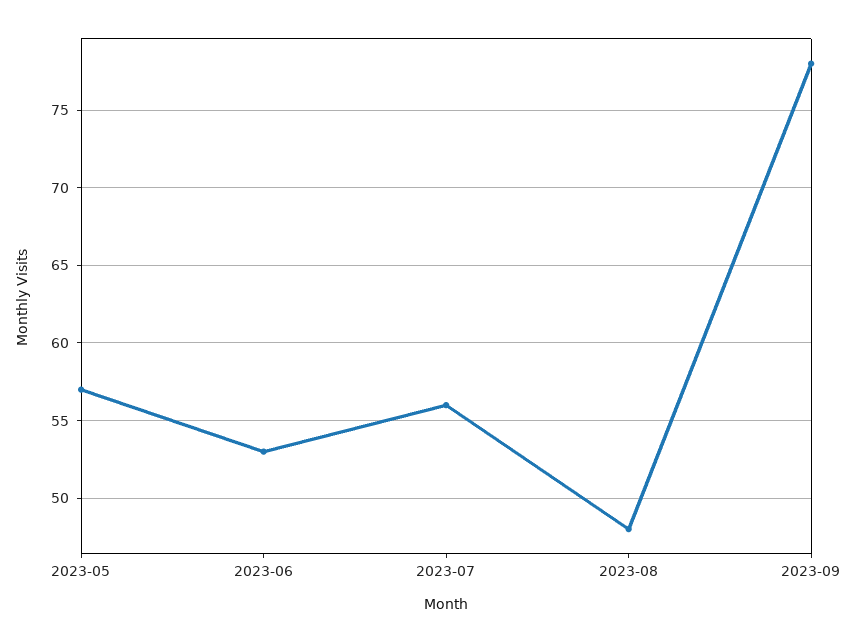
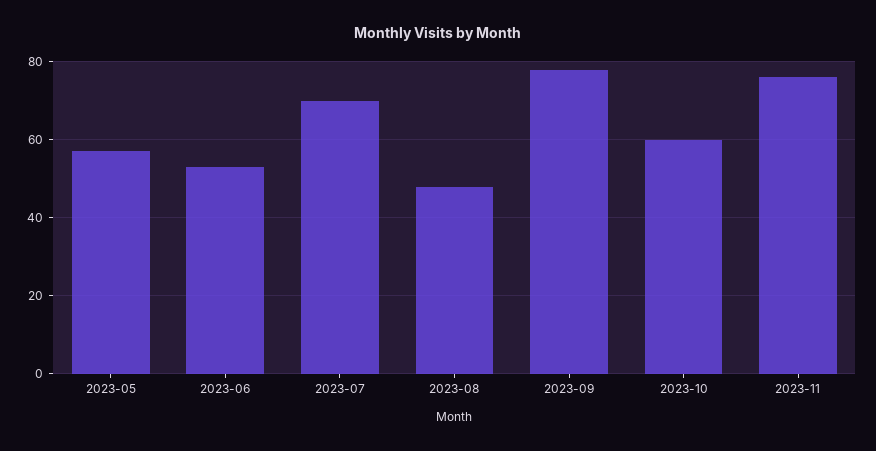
2023-07: 56 -> 70
2023-10: none -> 60
2023-11: none -> 75

